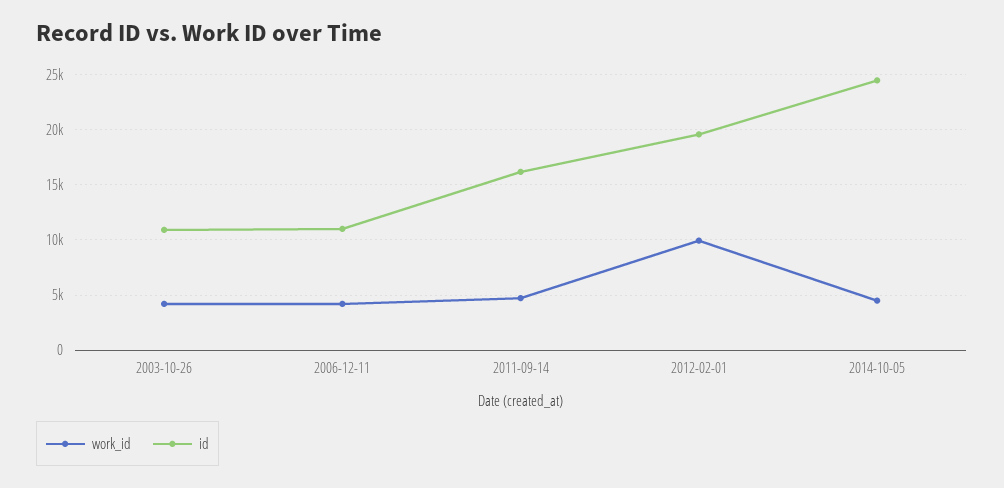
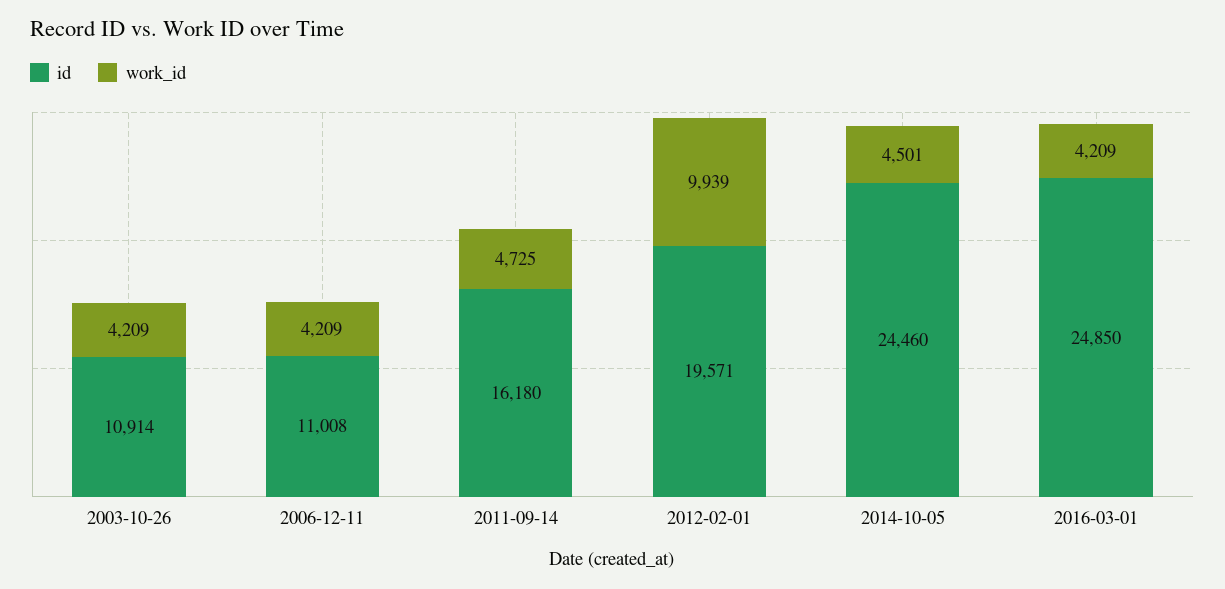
id, 2016-03-01: none -> 24850
work_id, 2016-03-01: none -> 4209

